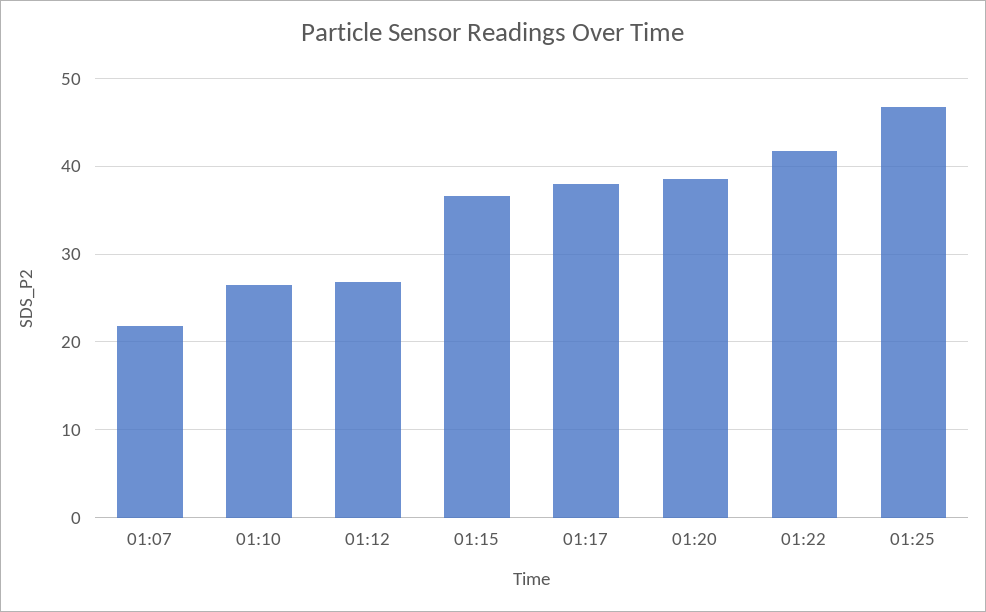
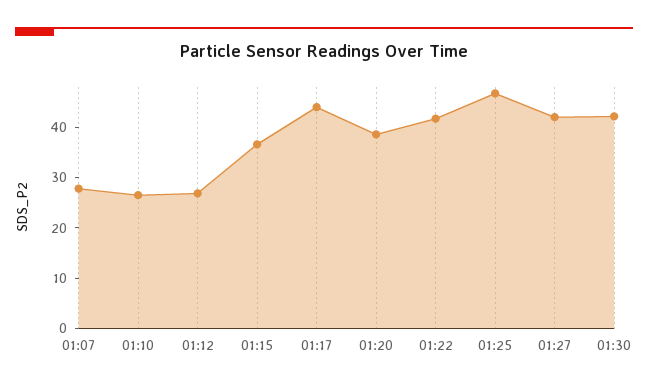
01:07: 22 -> 28
01:17: 38 -> 44
01:27: none -> 42
01:30: none -> 42

